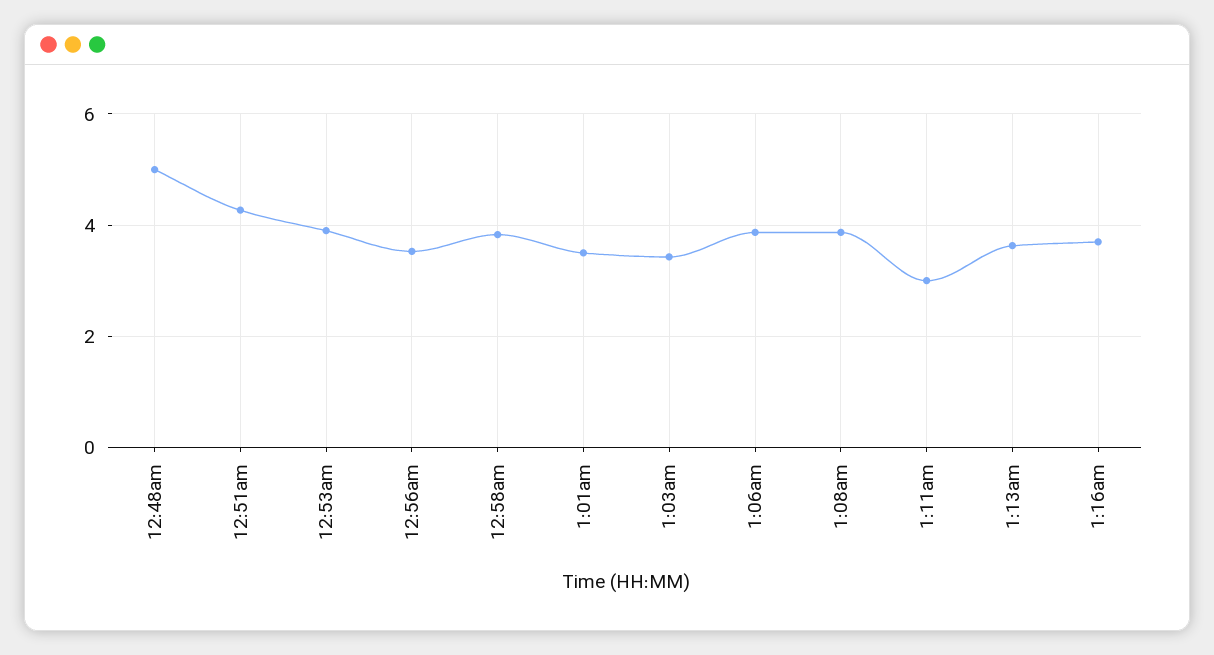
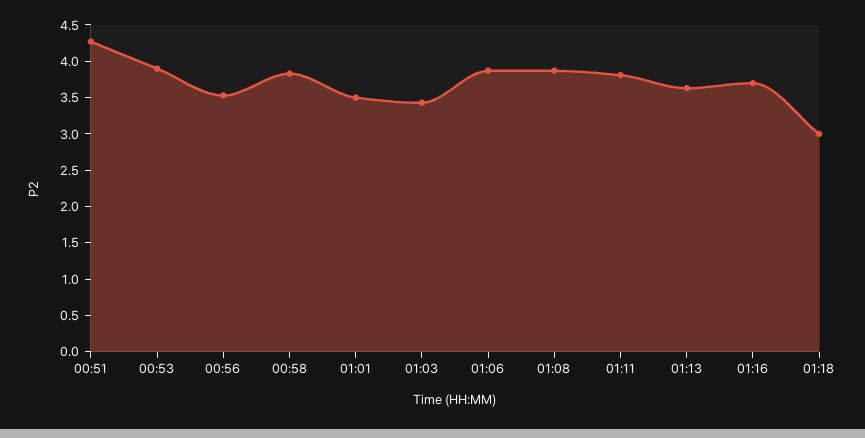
12:48am: 5 -> none
1:11am: 3 -> 3.75
01:18: none -> 3

